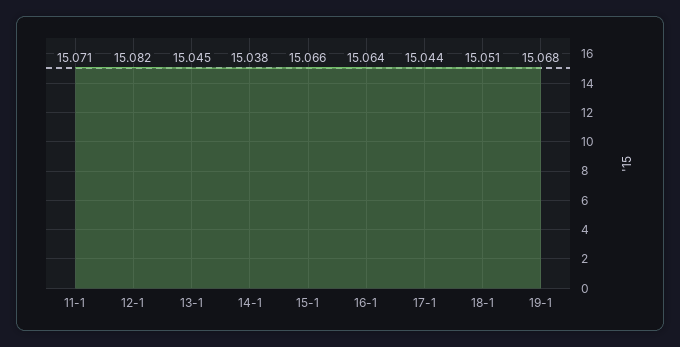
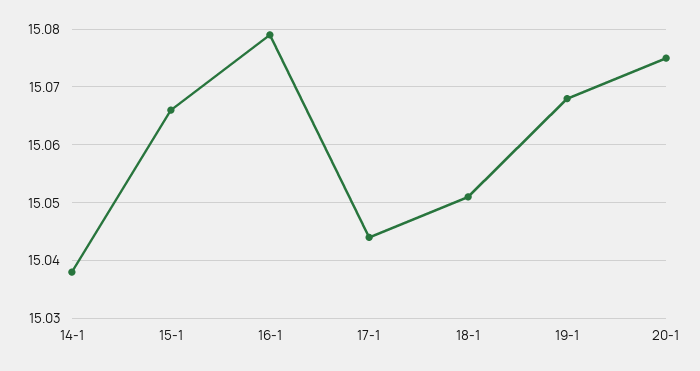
11-1: 15.071 -> none
12-1: 15.082 -> none
13-1: 15.045 -> none
16-1: 15.064 -> 15.08
20-1: none -> 15.075

